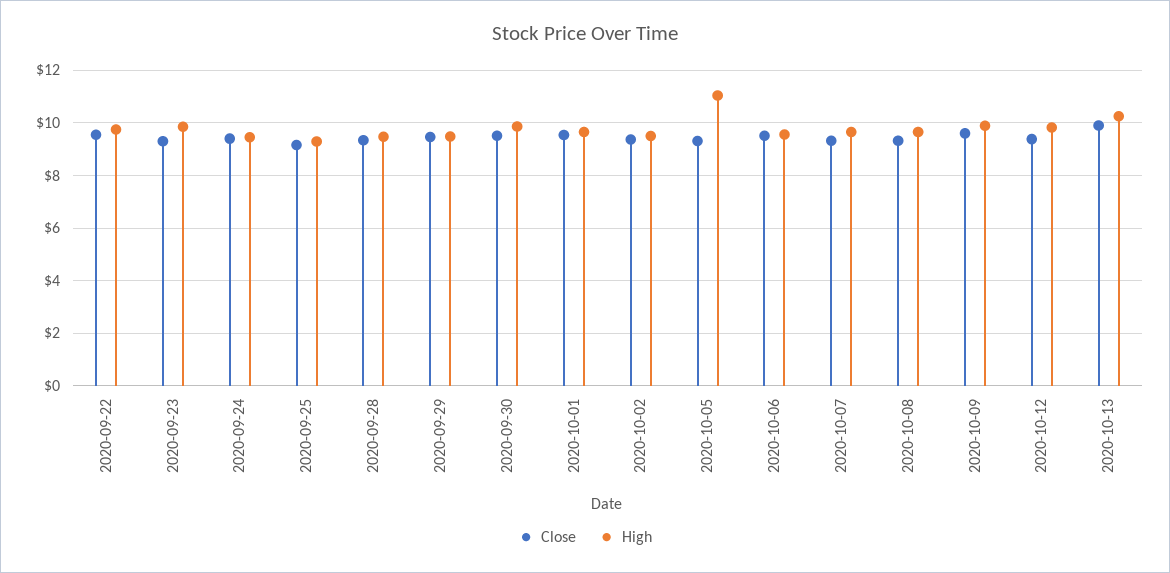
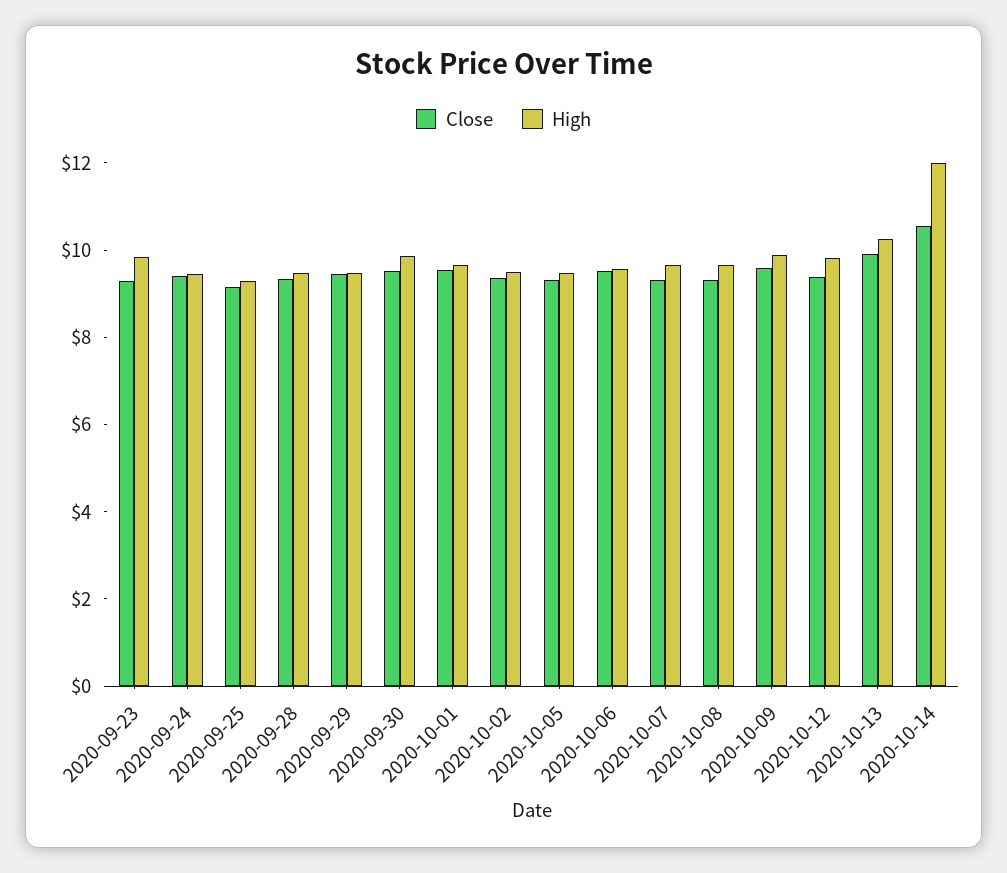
Close, 2020-09-22: 9.5 -> none
High, 2020-09-22: 9.75 -> none
High, 2020-10-05: 11 -> 9.5
Close, 2020-10-14: none -> 10.5
High, 2020-10-14: none -> 12

